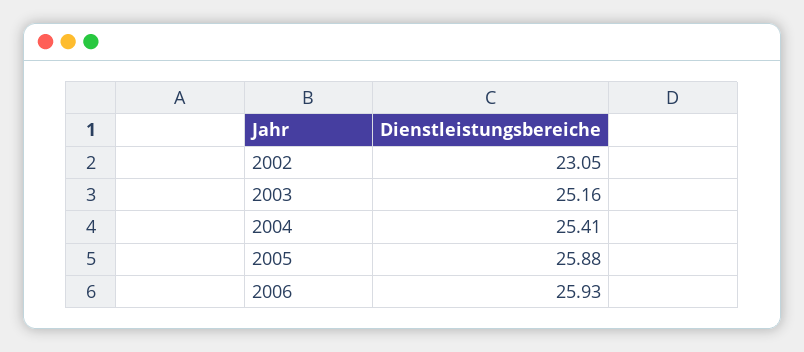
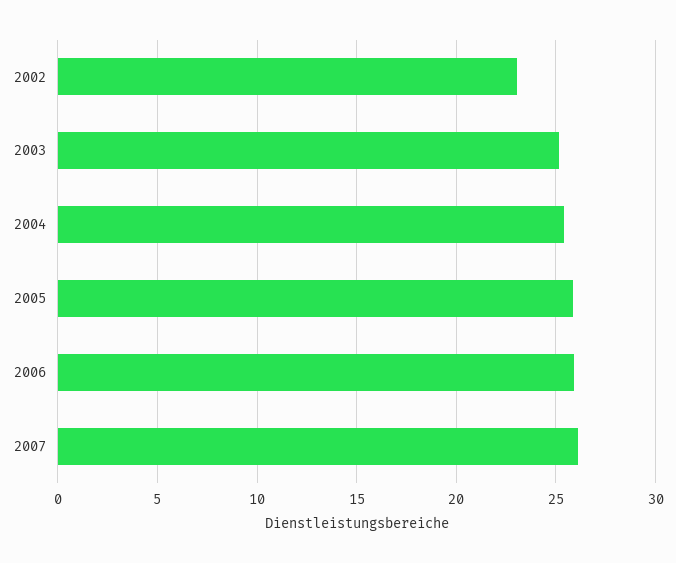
2007: none -> 26

